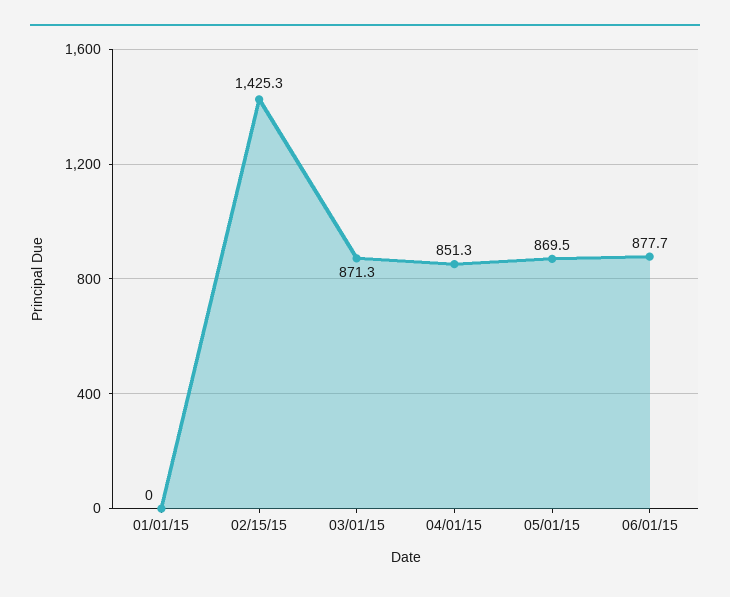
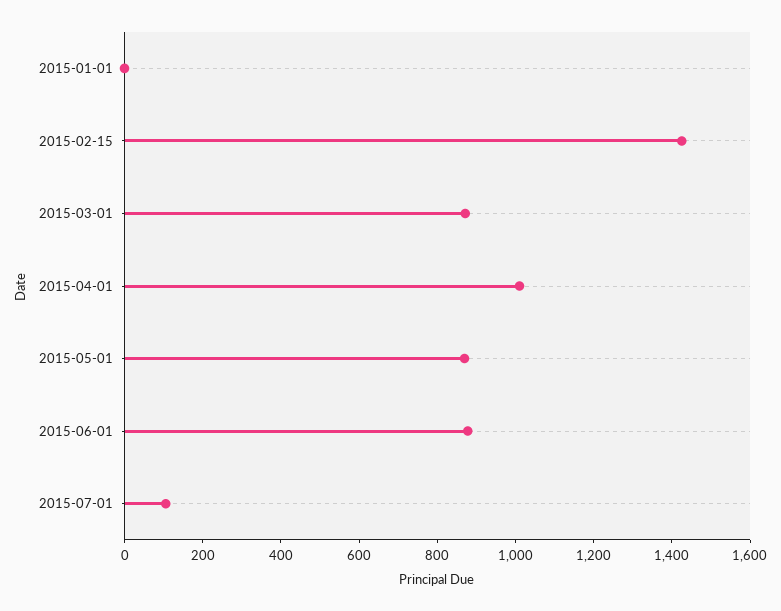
04/01/15: 851.3 -> 1000
2015-07-01: none -> 100

